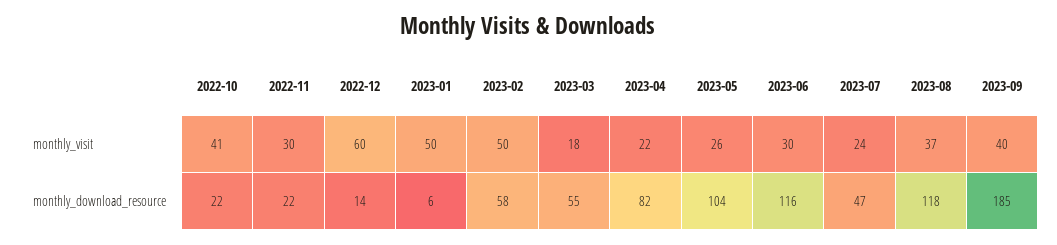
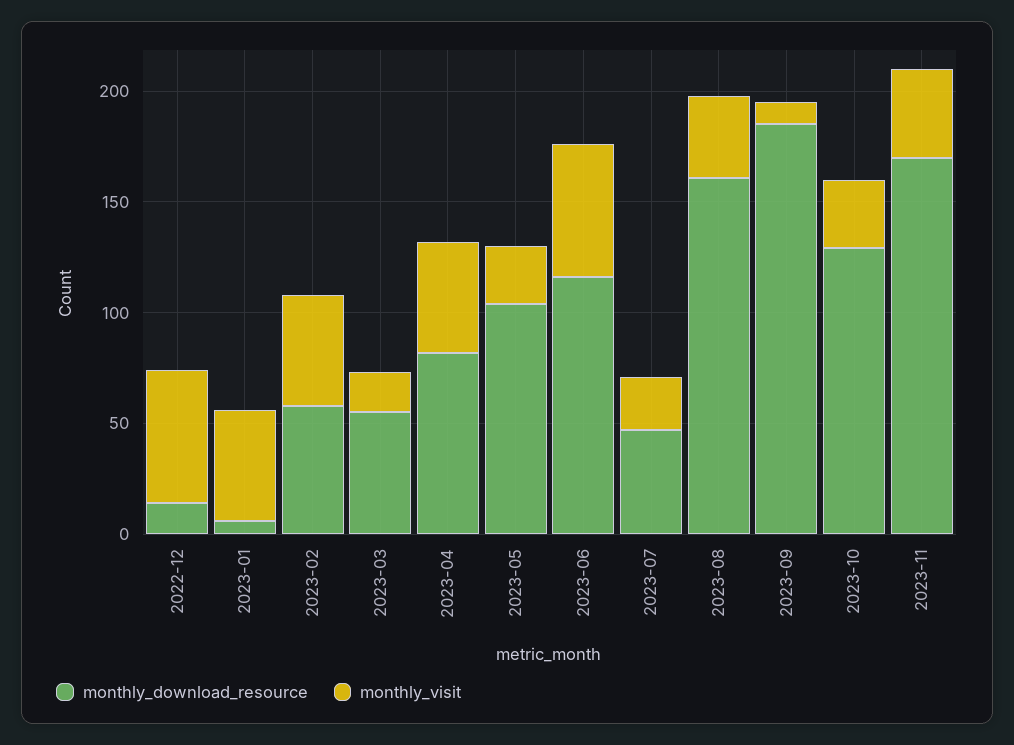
monthly_visit, 2022-10: 41 -> none
monthly_visit, 2022-11: 30 -> none
monthly_visit, 2023-04: 22 -> 50
monthly_visit, 2023-06: 30 -> 60
monthly_visit, 2023-09: 40 -> 10
monthly_download_resource, 2022-10: 22 -> none
monthly_download_resource, 2022-11: 22 -> none
monthly_download_resource, 2023-08: 118 -> 160
monthly_download_resource, 2023-10: none -> 130
monthly_visit, 2023-10: none -> 30
monthly_download_resource, 2023-11: none -> 170
monthly_visit, 2023-11: none -> 40

